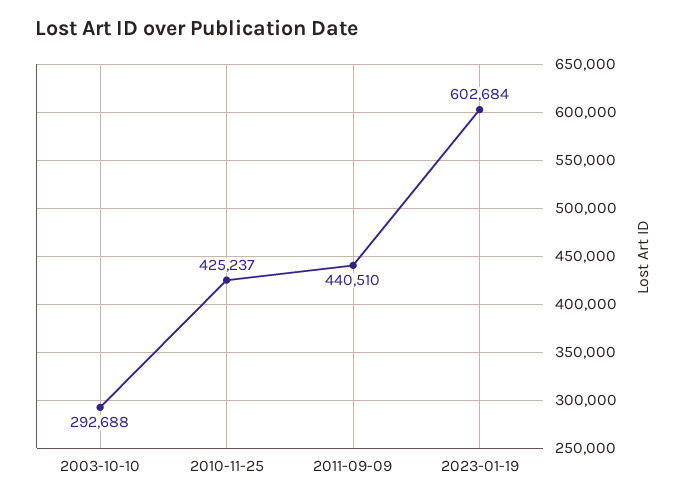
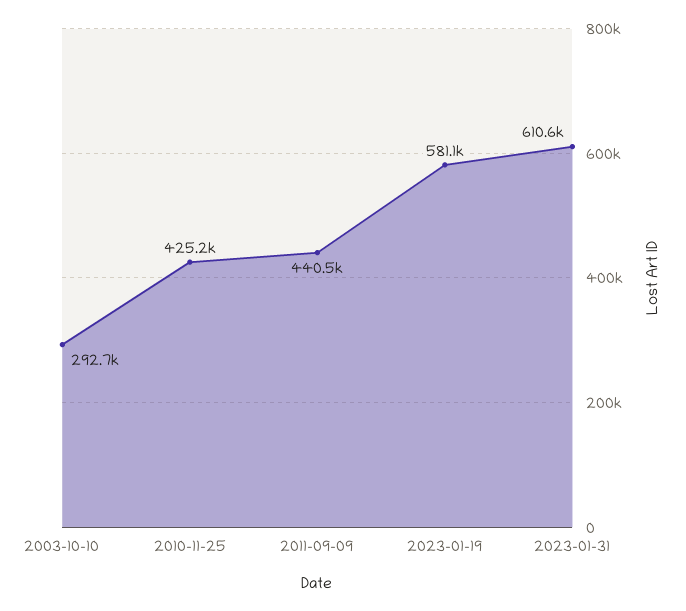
2023-01-19: 602684 -> 581100
2023-01-31: none -> 610600

